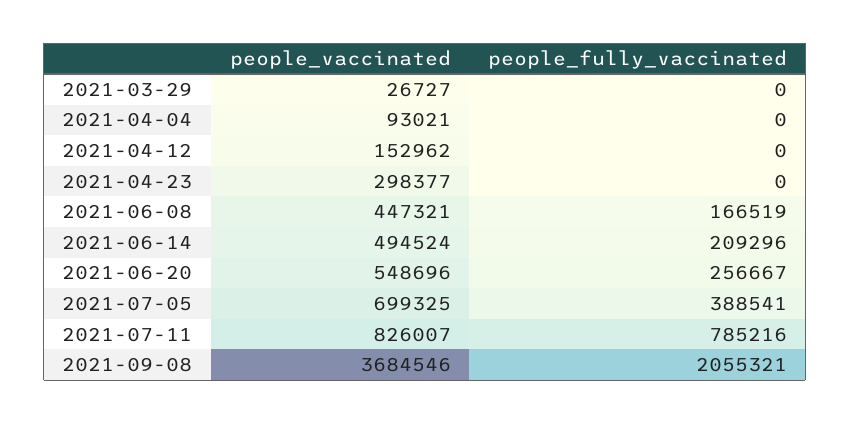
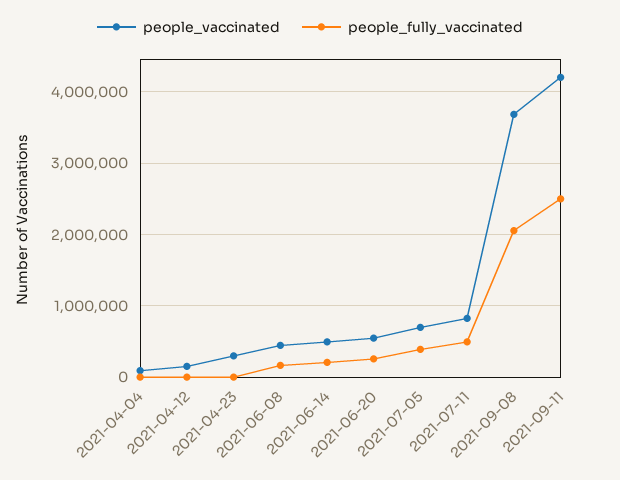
people_vaccinated, 2021-03-29: 26727 -> none
people_fully_vaccinated, 2021-03-29: 0 -> none
people_fully_vaccinated, 2021-07-11: 785216 -> 500000
people_vaccinated, 2021-09-11: none -> 4200000
people_fully_vaccinated, 2021-09-11: none -> 2500000

